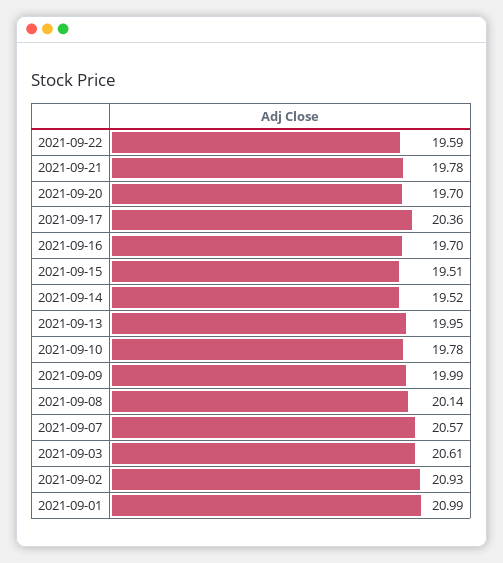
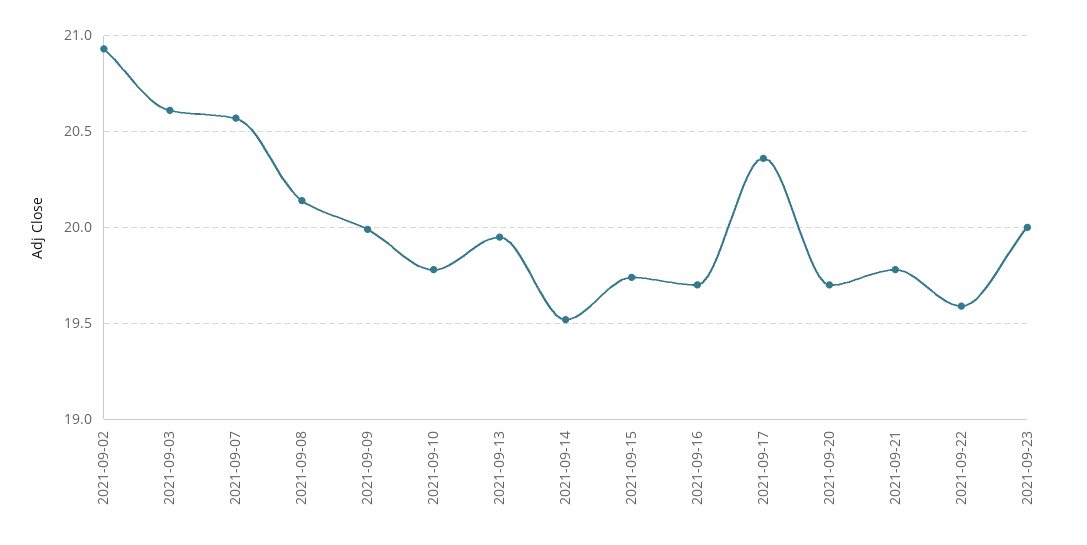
2021-09-15: 19.51 -> 19.75
2021-09-01: 20.99 -> none
2021-09-23: none -> 20

